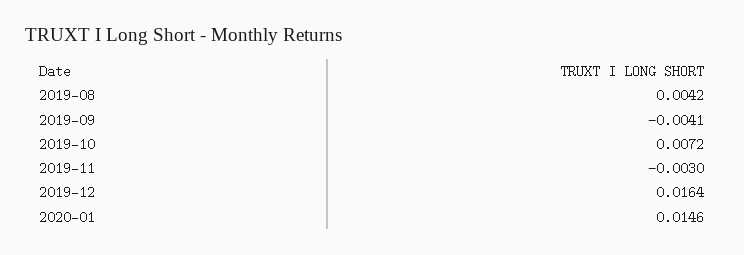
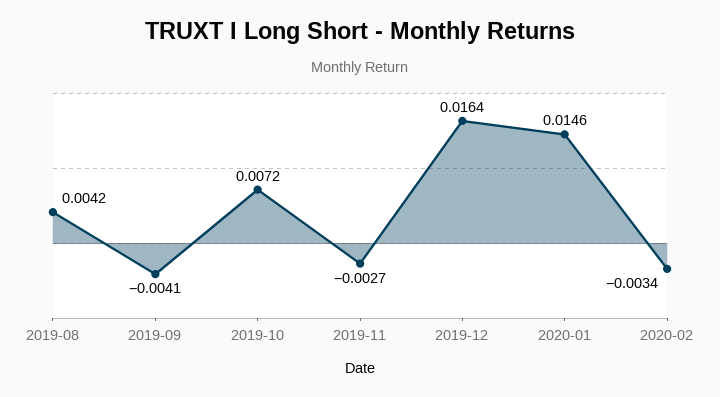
2019-11: -0.003 -> -0.0027
2020-02: none -> -0.0034

